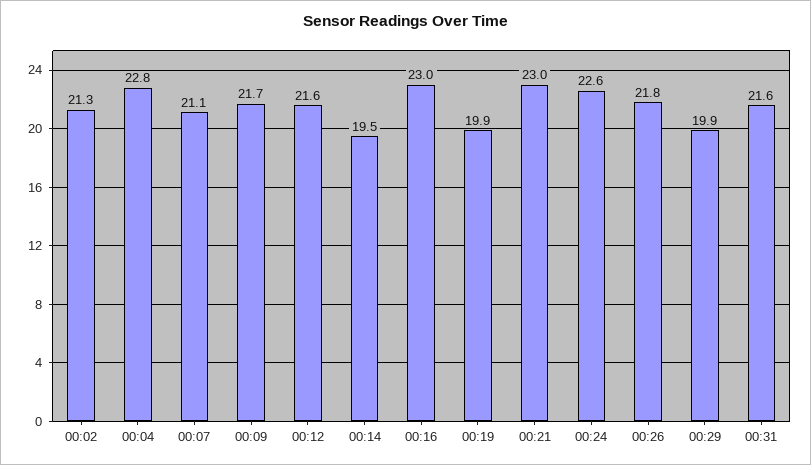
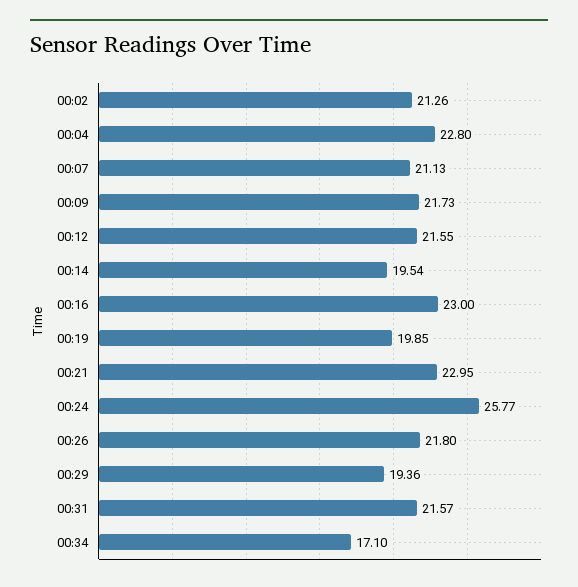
00:24: 22.6 -> 25.77
00:29: 19.9 -> 19.36
00:34: none -> 17.1

